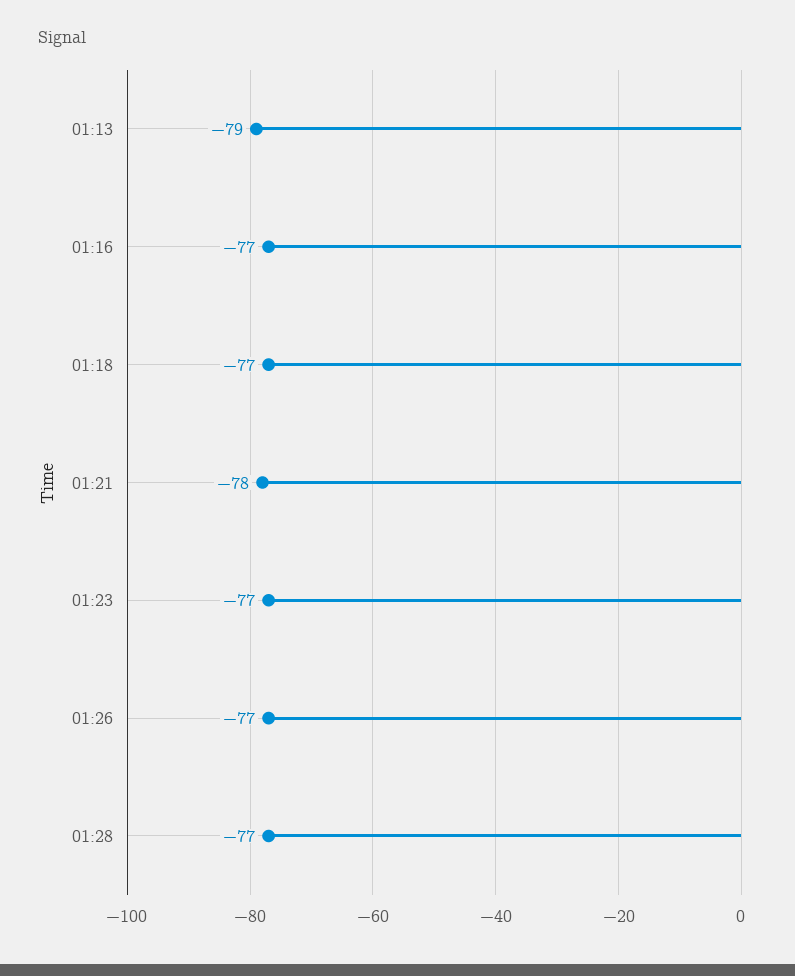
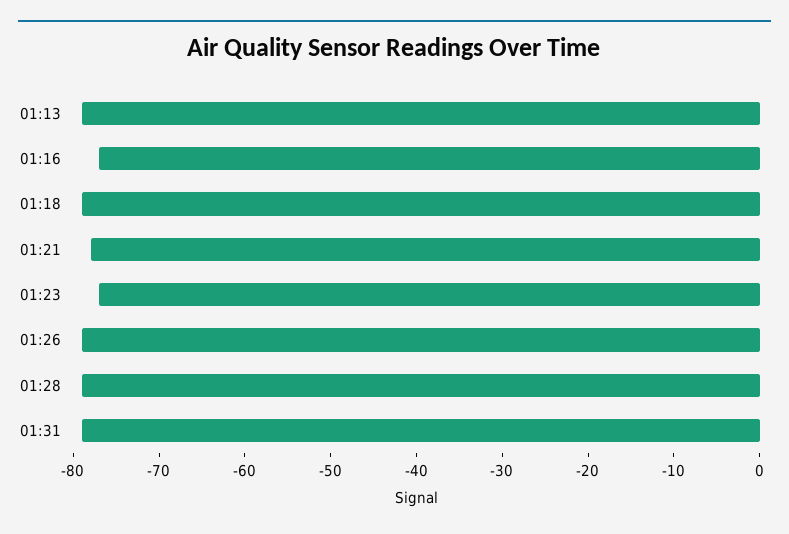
01:18: -77 -> -79
01:26: -77 -> -79
01:28: -77 -> -79
01:31: none -> -79

